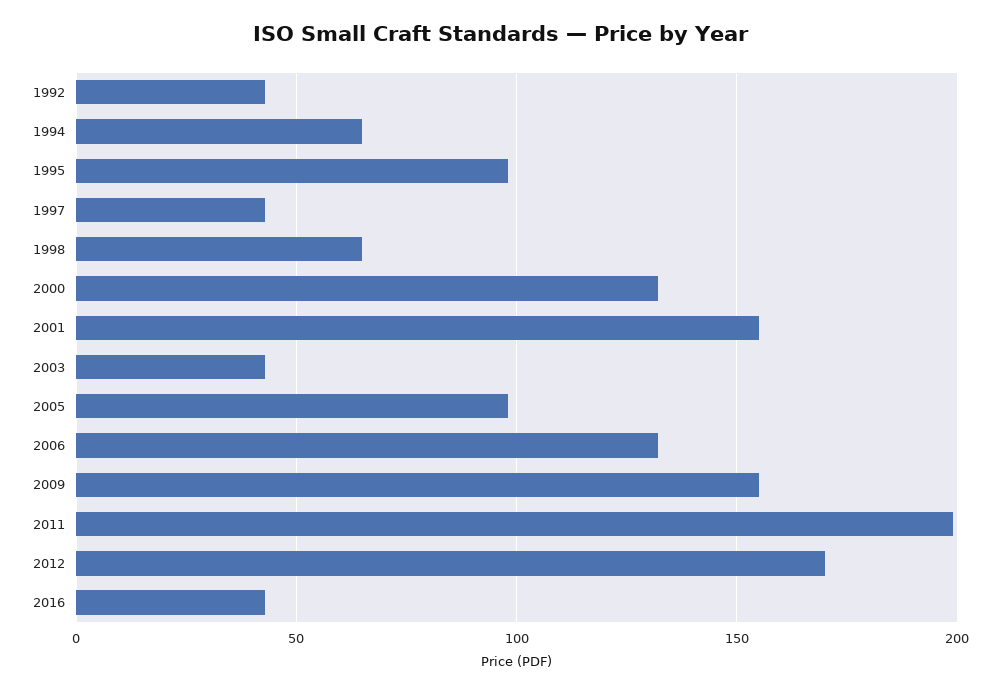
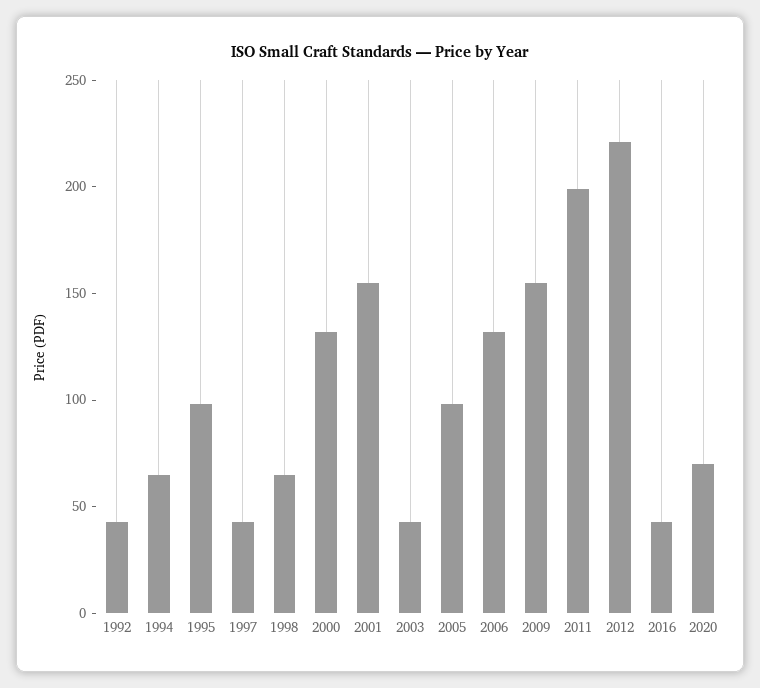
2012: 170 -> 220
2020: none -> 70

